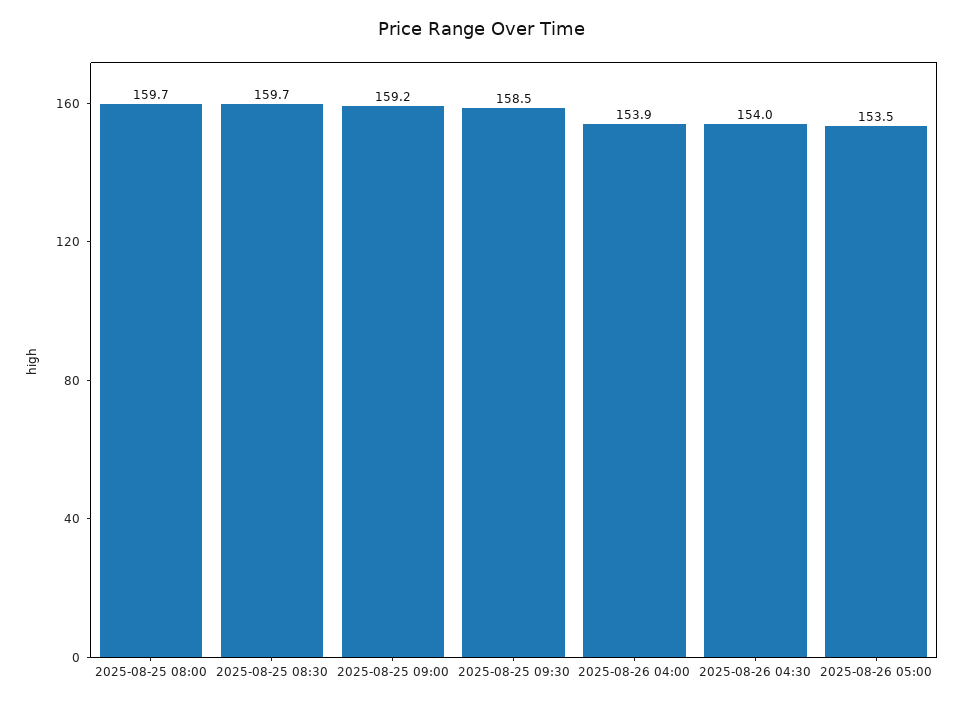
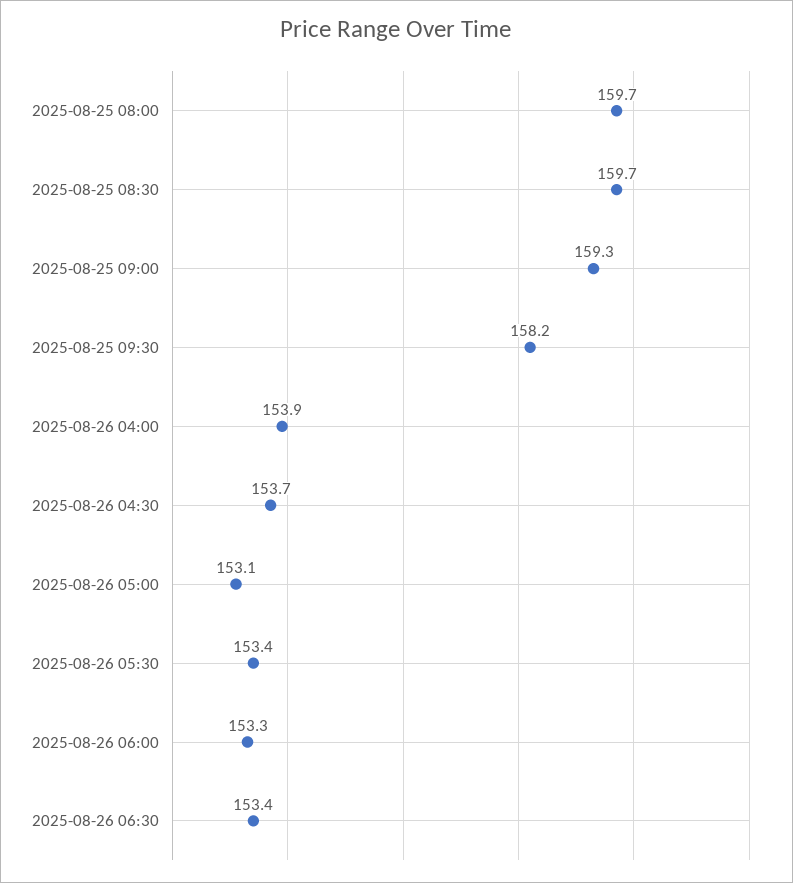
2025-08-25 09:00: 159.2 -> 159.3
2025-08-25 09:30: 158.5 -> 158.2
2025-08-26 04:30: 154 -> 153.7
2025-08-26 05:00: 153.5 -> 153.1
2025-08-26 05:30: none -> 153.4
2025-08-26 06:00: none -> 153.3
2025-08-26 06:30: none -> 153.4

